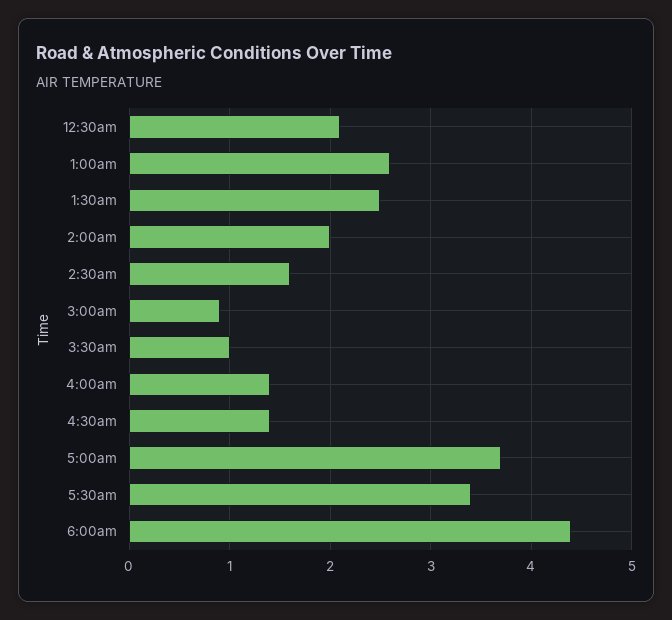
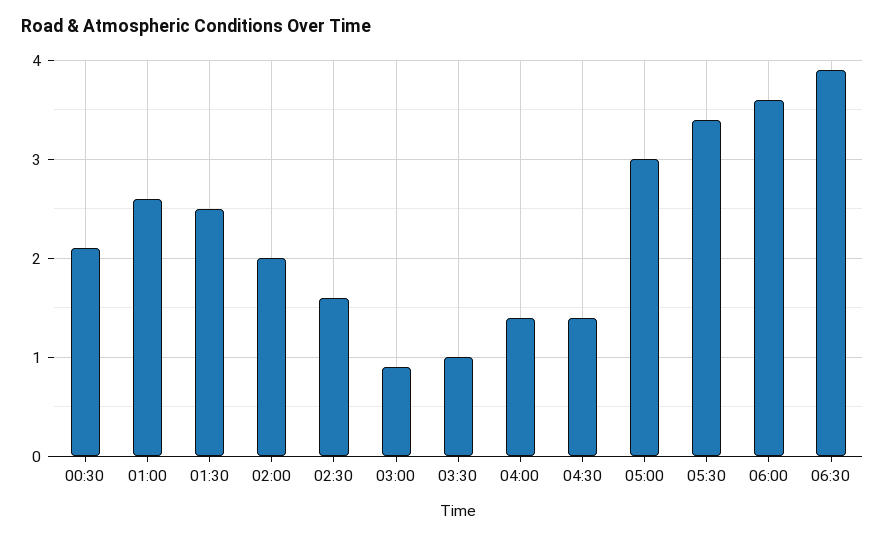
5:00am: 3.7 -> 3
6:00am: 4.4 -> 3.6
06:30: none -> 3.9

